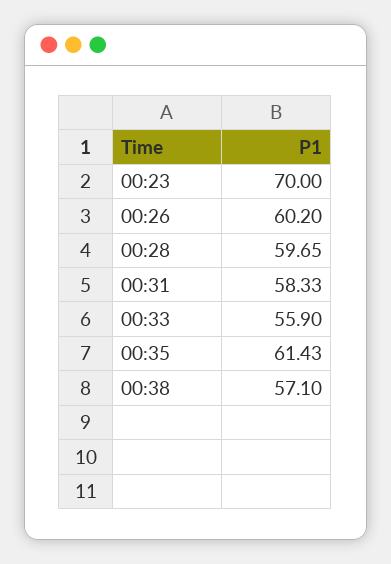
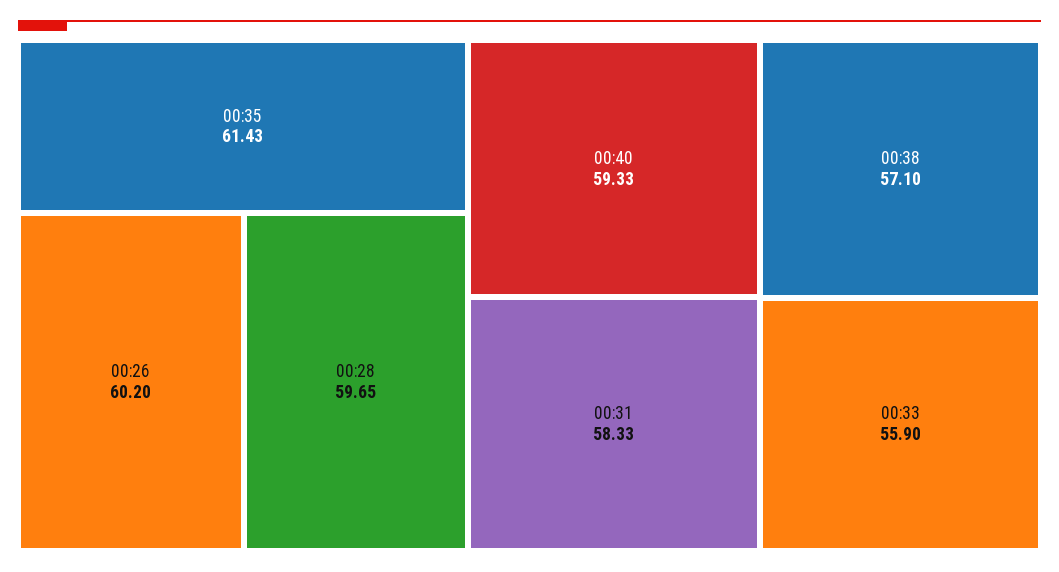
00:23: 70 -> none
00:40: none -> 59.33

